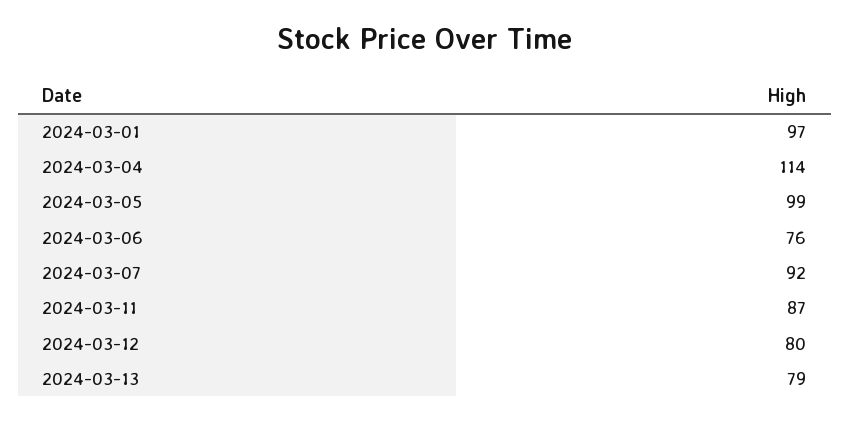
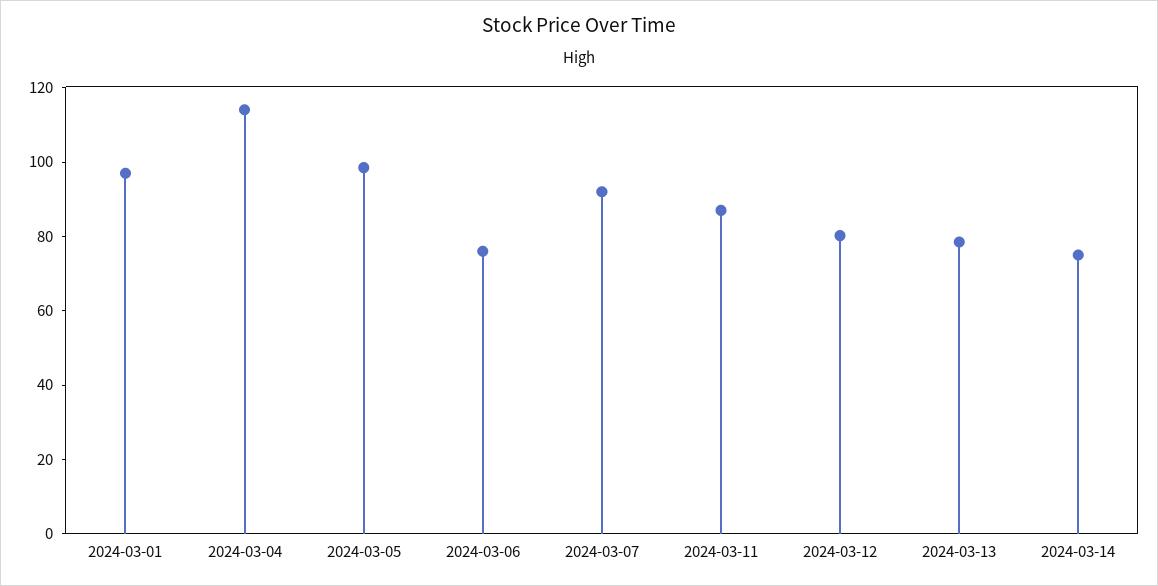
2024-03-14: none -> 75

